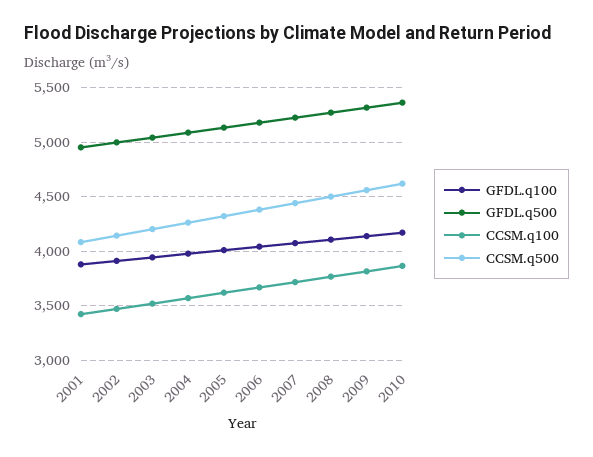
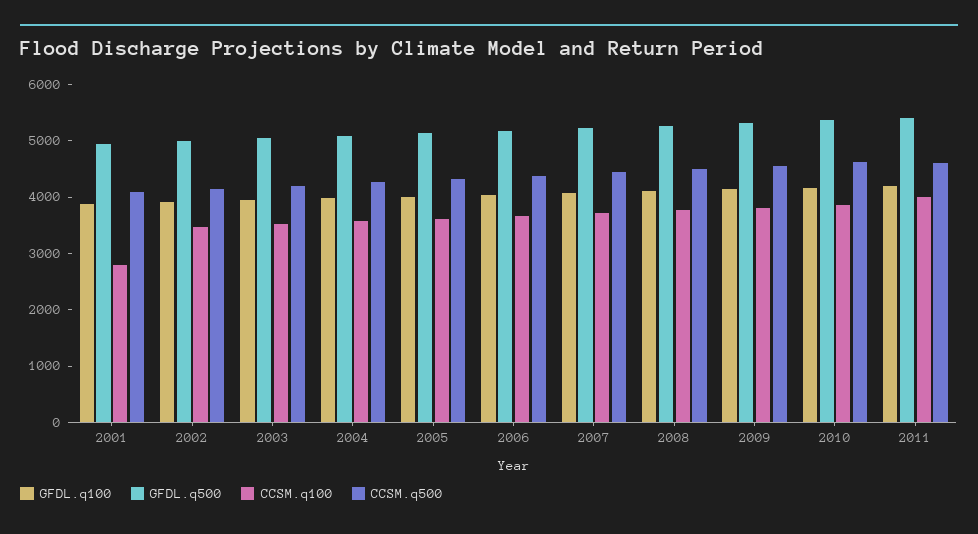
CCSM.q100, 2001: 3400 -> 2800
GFDL.q100, 2011: none -> 4200
GFDL.q500, 2011: none -> 5400
CCSM.q100, 2011: none -> 4000
CCSM.q500, 2011: none -> 4600

